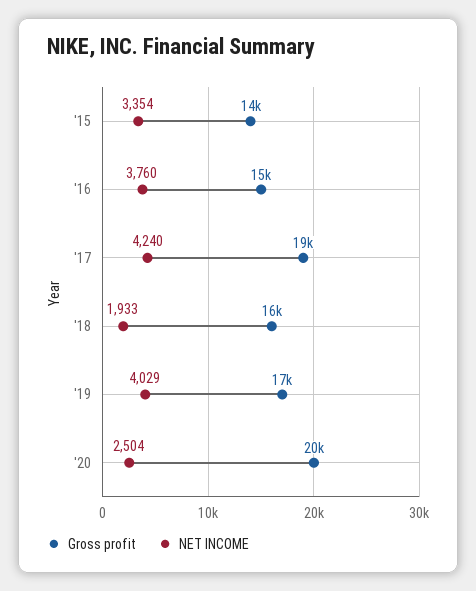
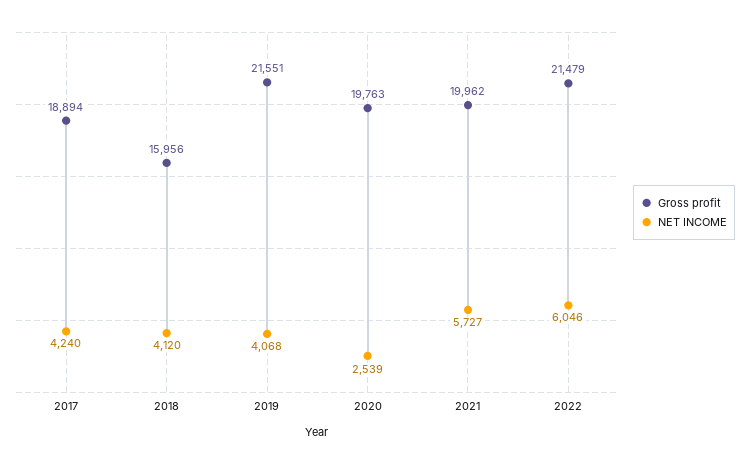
Gross profit, '15: 14000 -> none
NET INCOME, '15: 3354 -> none
Gross profit, '16: 15000 -> none
NET INCOME, '16: 3760 -> none
NET INCOME, '18: 1933 -> 4120
Gross profit, '19: 17000 -> 21551
NET INCOME, '19: 4029 -> 4068
NET INCOME, '20: 2504 -> 2539
Gross profit, 2021: none -> 19962
NET INCOME, 2021: none -> 5727
Gross profit, 2022: none -> 21479
NET INCOME, 2022: none -> 6046

